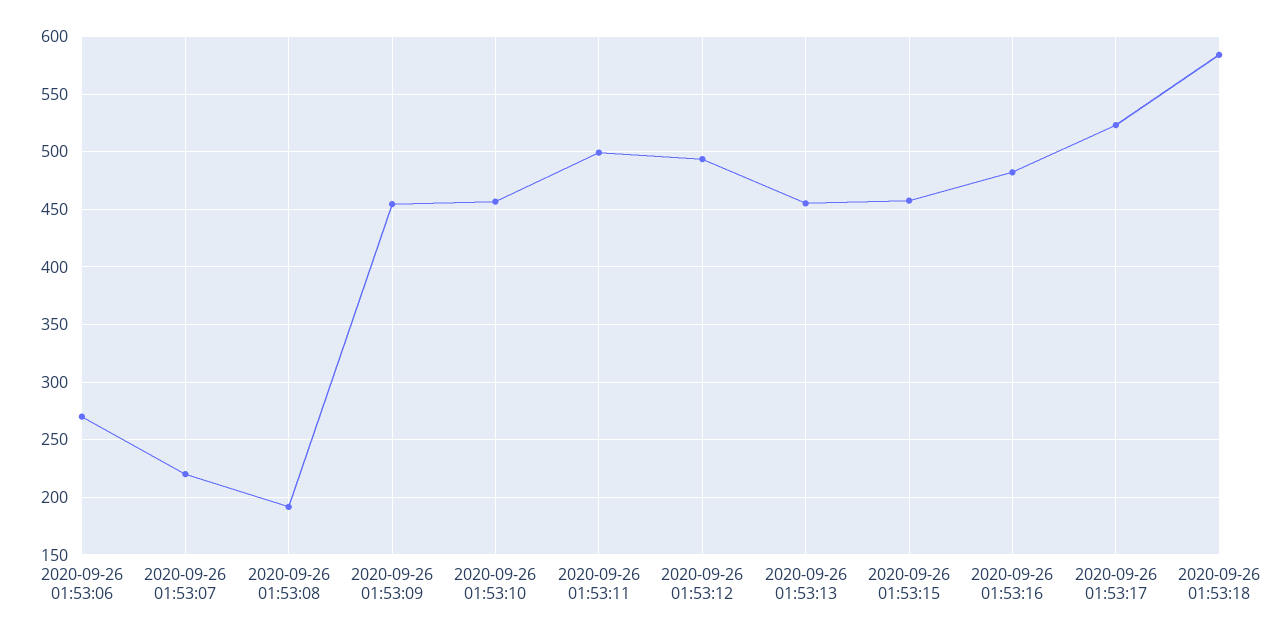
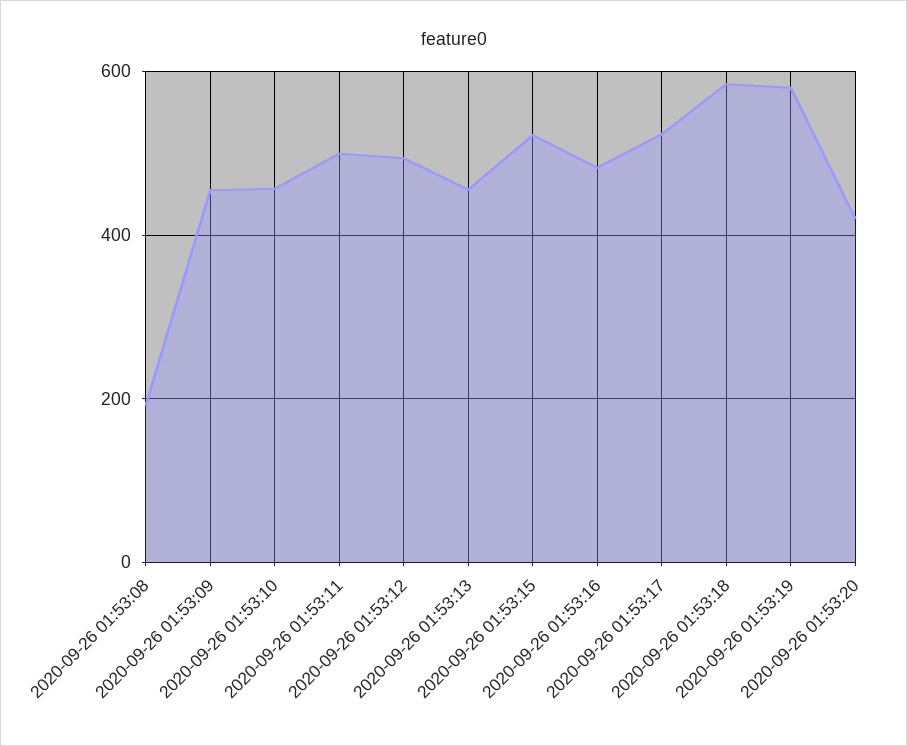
2020-09-26 01:53:06: 270 -> none
2020-09-26 01:53:07: 220 -> none
2020-09-26 01:53:15: 460 -> 520
2020-09-26 01:53:19: none -> 580
2020-09-26 01:53:20: none -> 420

